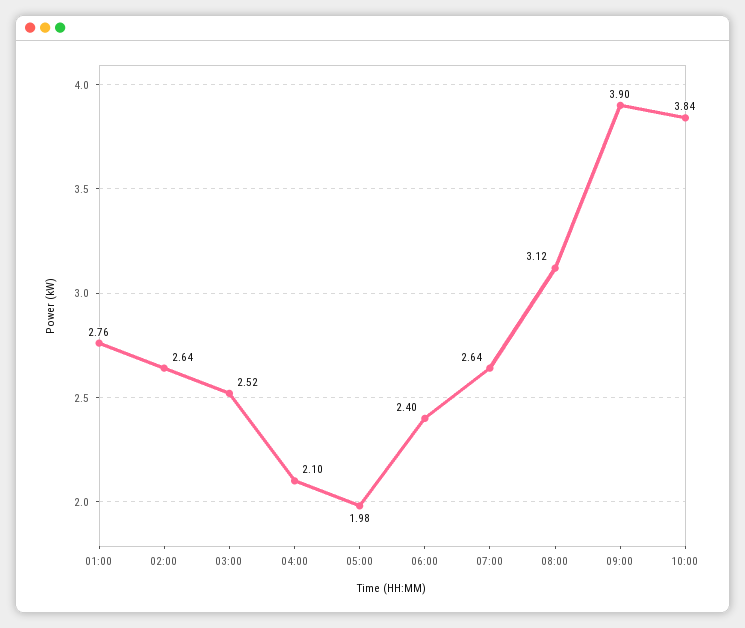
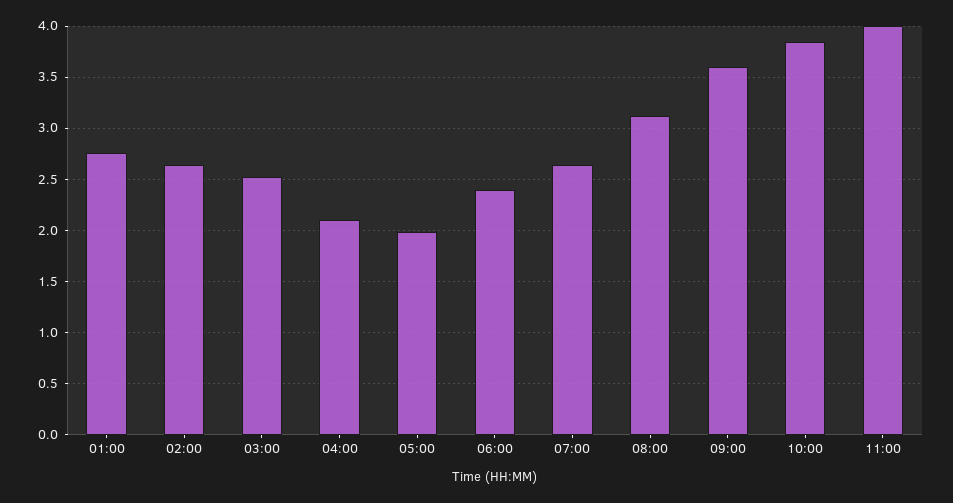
09:00: 3.9 -> 3.6
11:00: none -> 4

